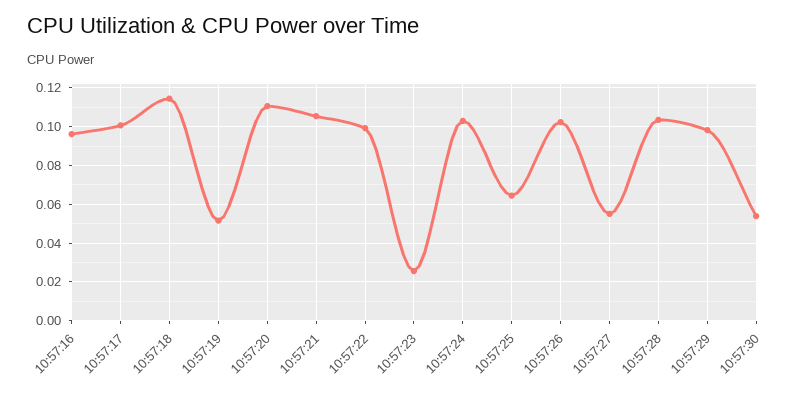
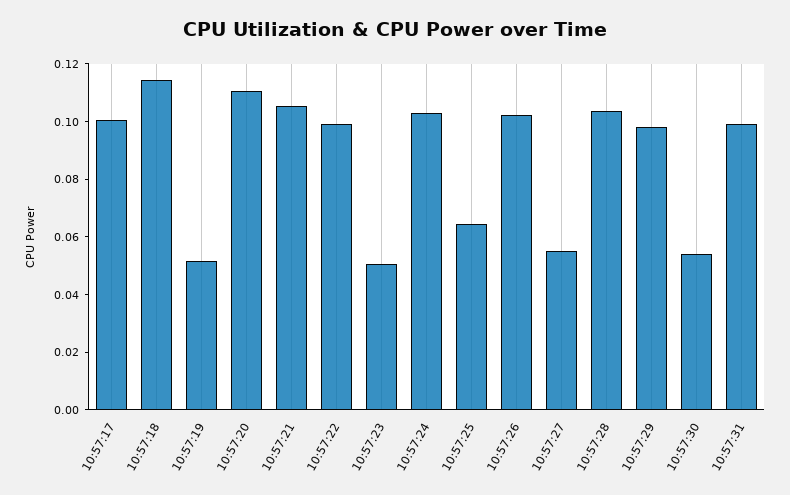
10:57:16: 0.095 -> none
10:57:23: 0.025 -> 0.05
10:57:31: none -> 0.1

